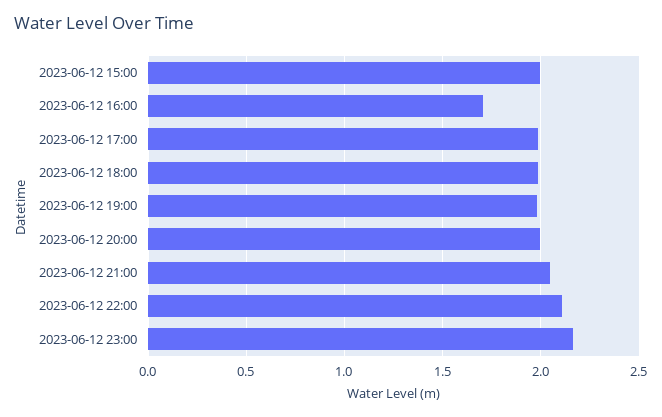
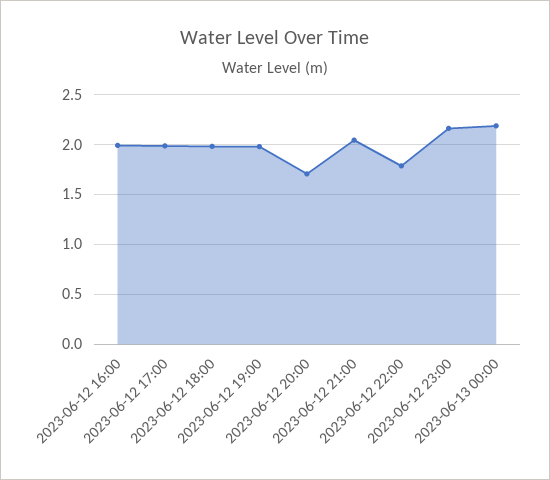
2023-06-12 15:00: 2 -> none
2023-06-12 16:00: 1.7 -> 2
2023-06-12 20:00: 2 -> 1.7
2023-06-12 22:00: 2.1 -> 1.8
2023-06-13 00:00: none -> 2.2

